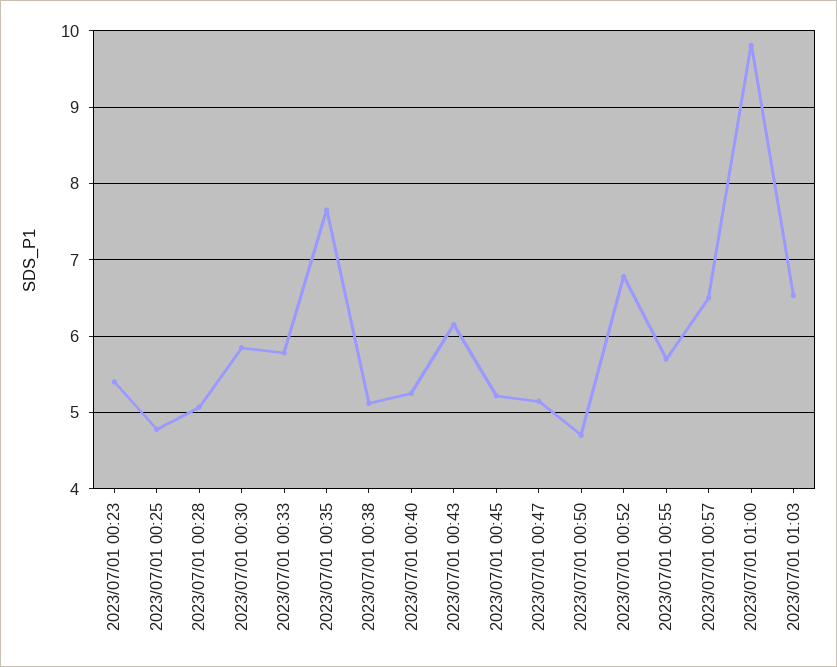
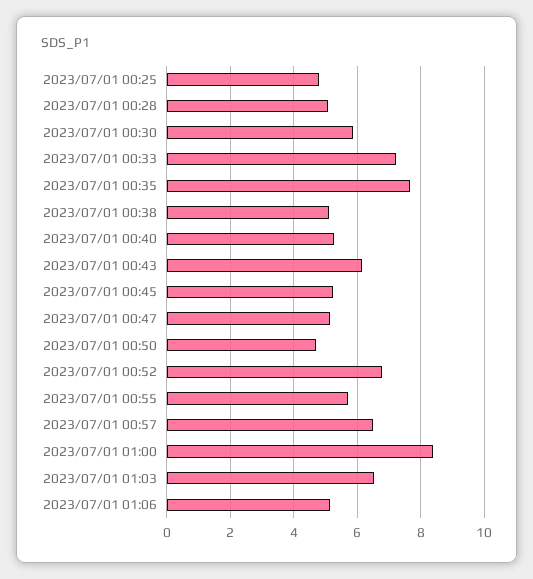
2023/07/01 00:23: 5.4 -> none
2023/07/01 00:33: 5.8 -> 7.2
2023/07/01 01:00: 9.8 -> 8.4
2023/07/01 01:06: none -> 5.2

